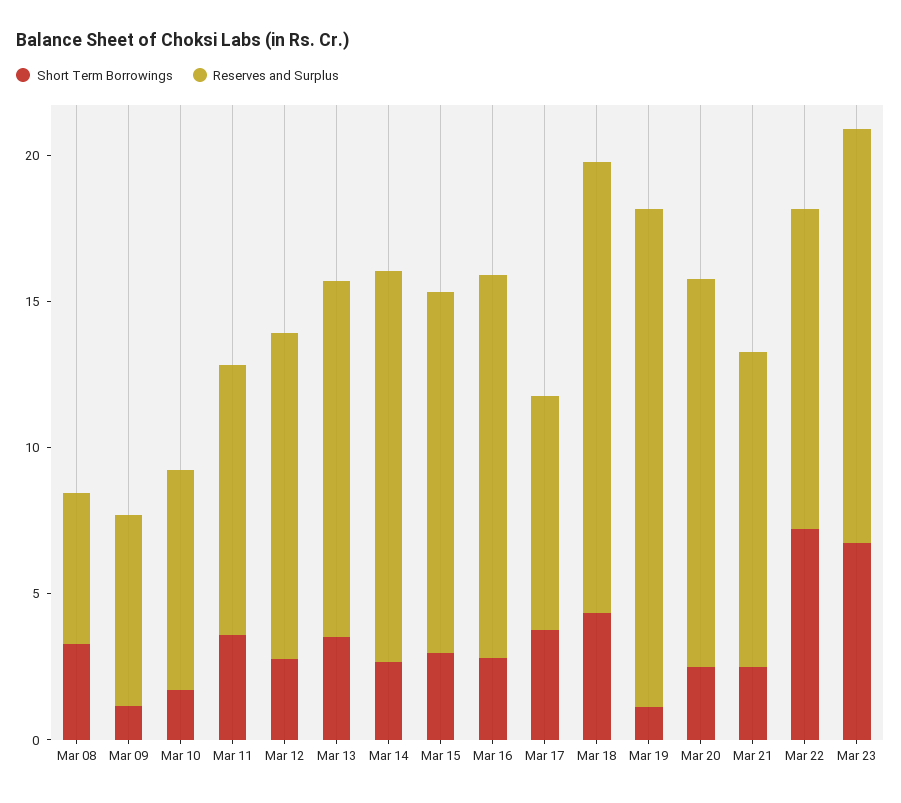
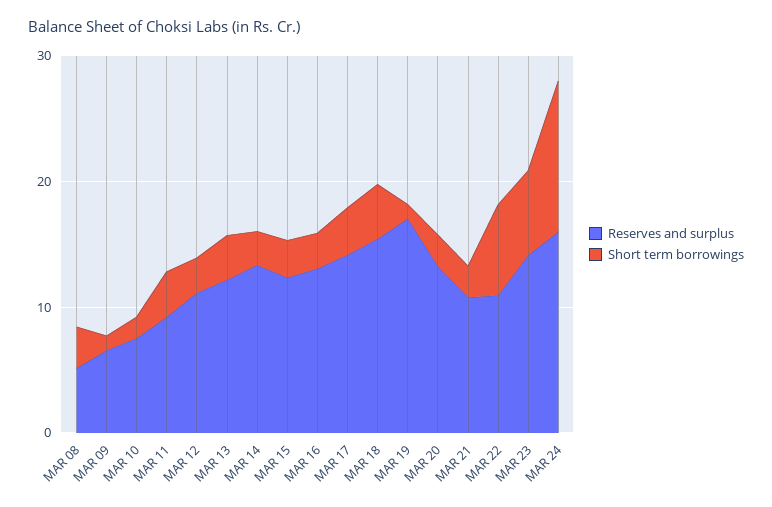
Reserves and Surplus, Mar 17: 8 -> 14
Reserves and Surplus, MAR 24: none -> 16
Short Term Borrowings, MAR 24: none -> 12

